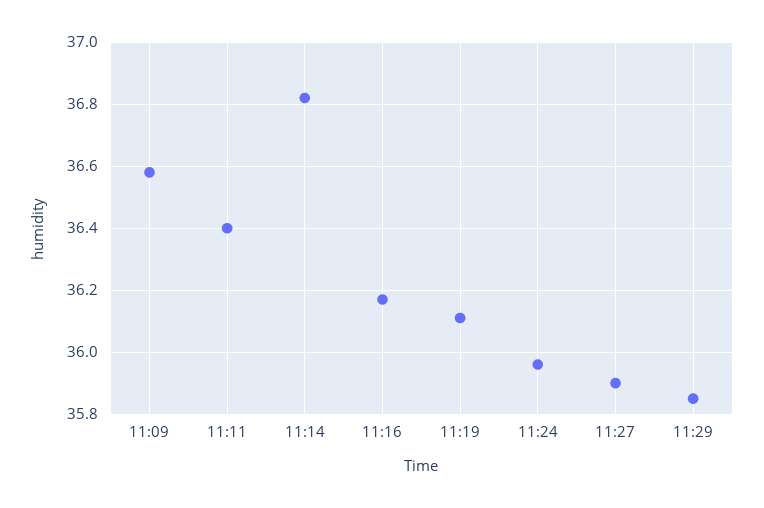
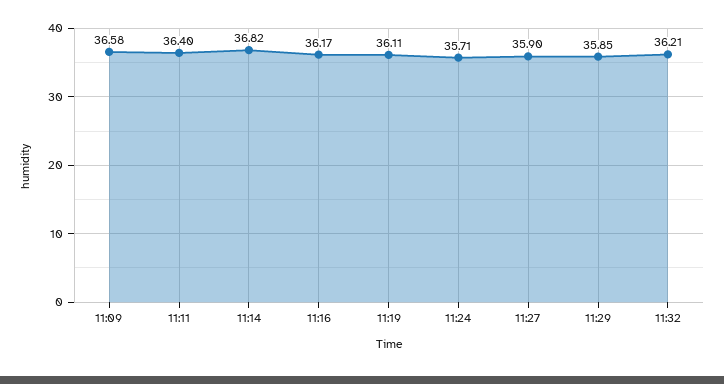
11:24: 35.95 -> 35.71
11:32: none -> 36.21

